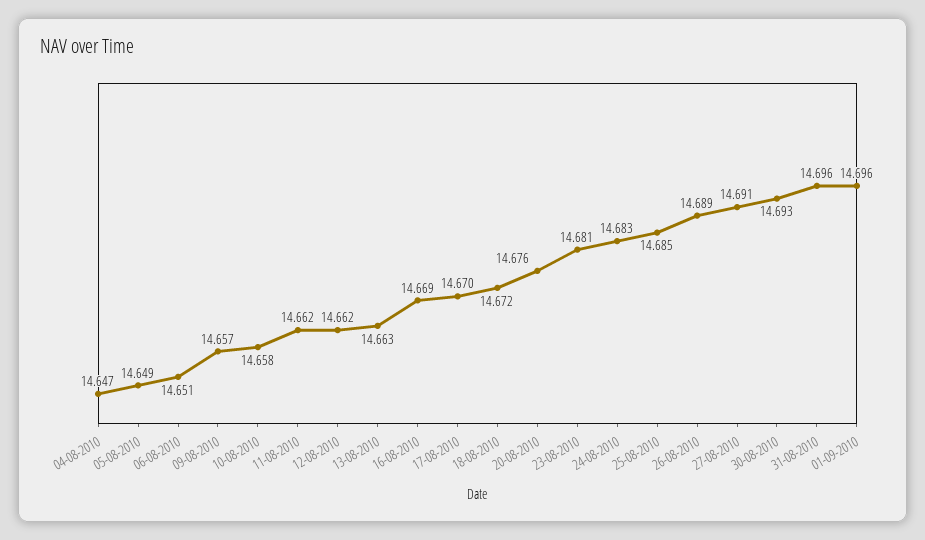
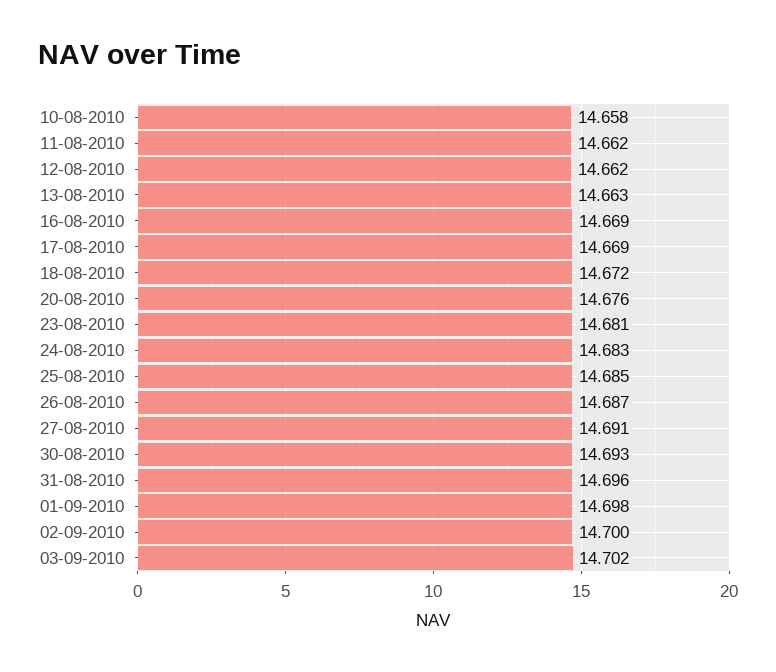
04-08-2010: 14.647 -> none
05-08-2010: 14.649 -> none
06-08-2010: 14.651 -> none
09-08-2010: 14.657 -> none
17-08-2010: 14.67 -> 14.669
26-08-2010: 14.689 -> 14.687
01-09-2010: 14.696 -> 14.698
02-09-2010: none -> 14.7
03-09-2010: none -> 14.702

